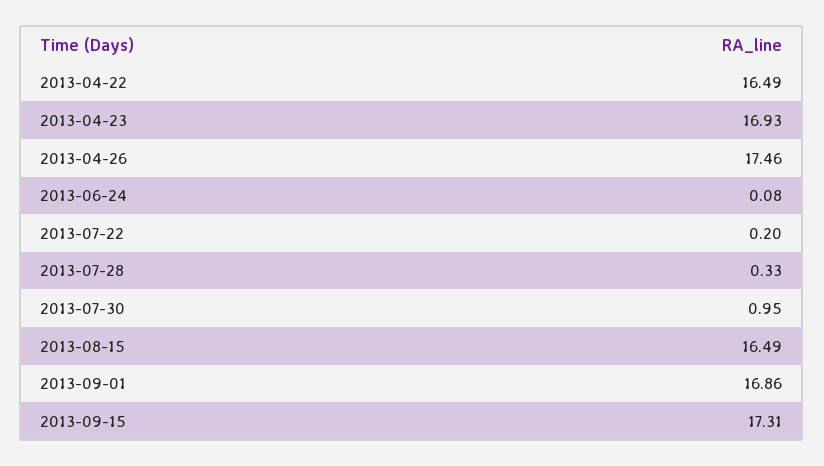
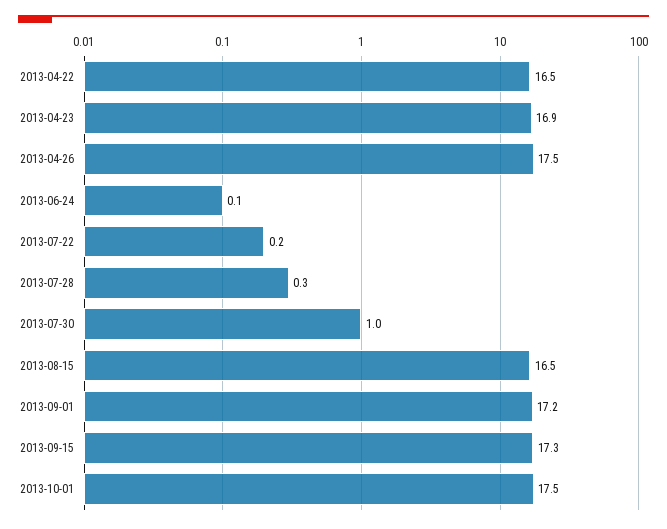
2013-09-01: 16.86 -> 17.2
2013-10-01: none -> 17.5

